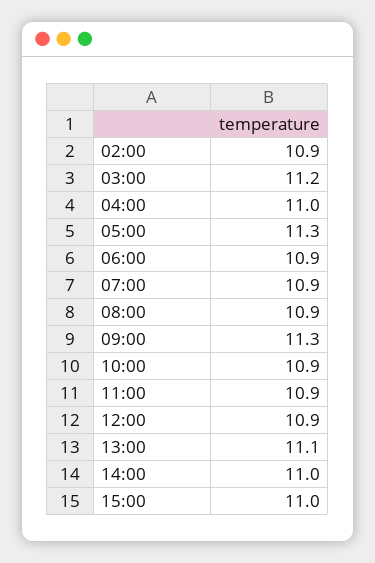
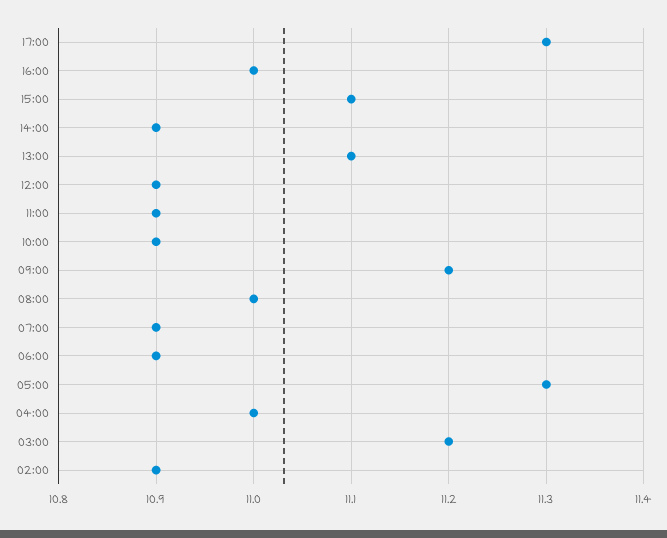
08:00: 10.9 -> 11
09:00: 11.3 -> 11.2
14:00: 11 -> 10.9
15:00: 11 -> 11.1
17:00: none -> 11.3
16:00: none -> 11

